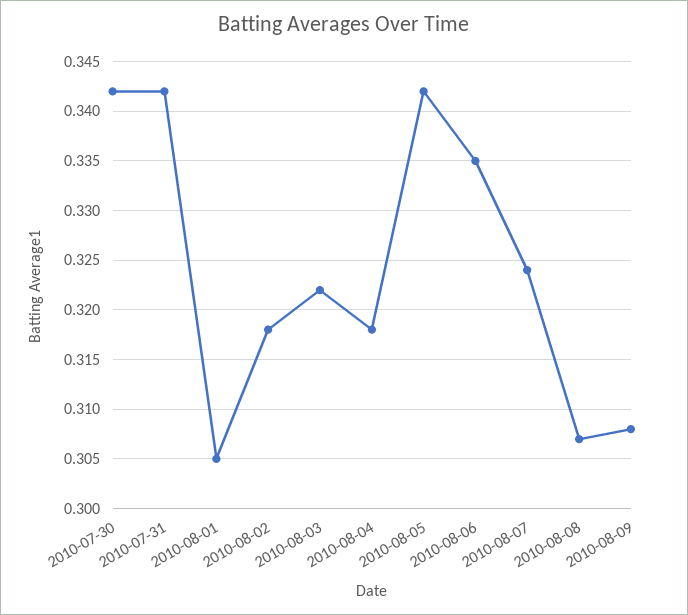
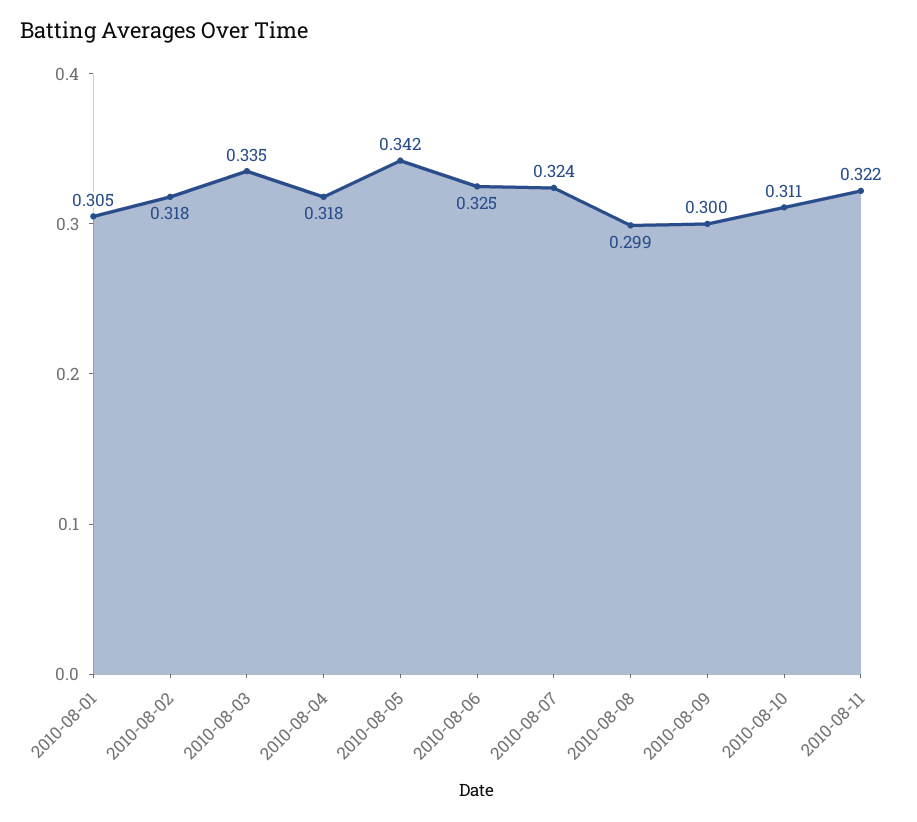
2010-07-30: 0.342 -> none
2010-07-31: 0.342 -> none
2010-08-03: 0.322 -> 0.335
2010-08-06: 0.335 -> 0.325
2010-08-08: 0.307 -> 0.299
2010-08-09: 0.308 -> 0.3
2010-08-10: none -> 0.311
2010-08-11: none -> 0.322

